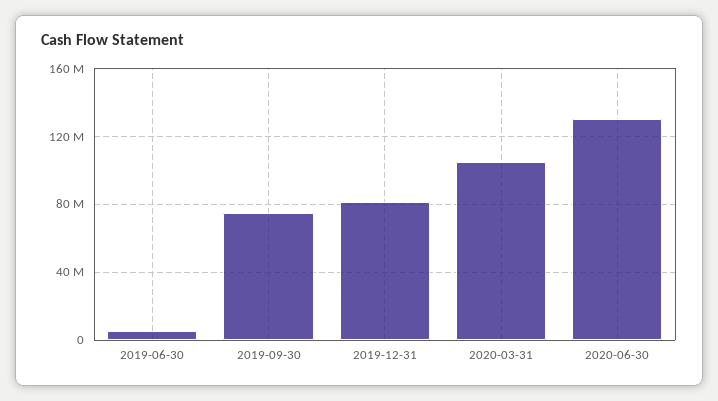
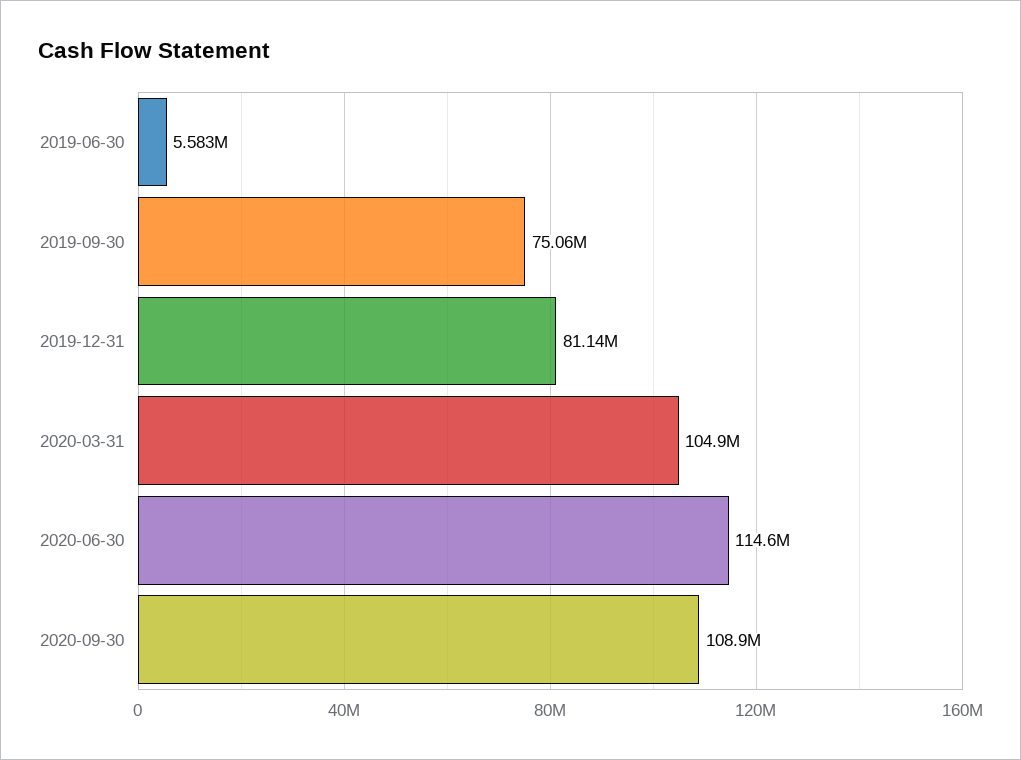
2020-06-30: 130000000 -> 114600000
2020-09-30: none -> 108900000

